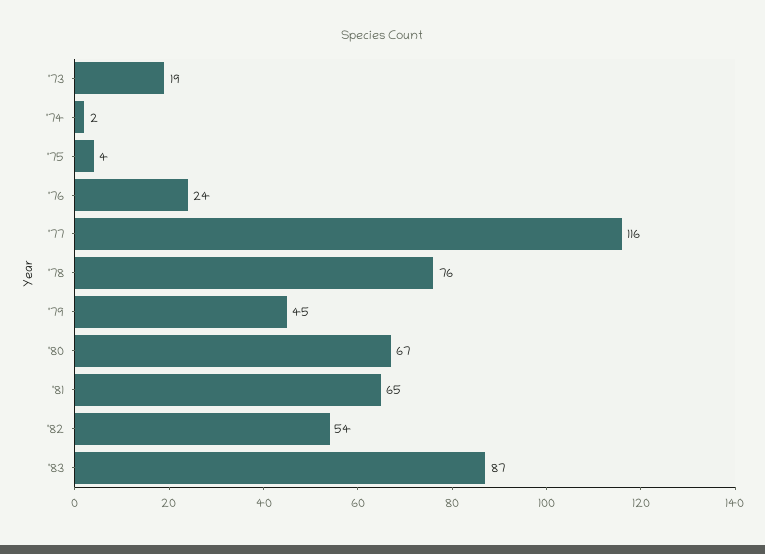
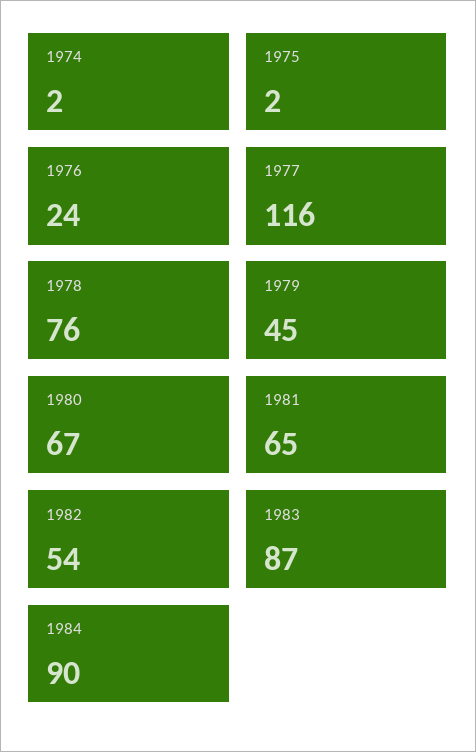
'73: 19 -> none
'75: 4 -> 2
1984: none -> 90

